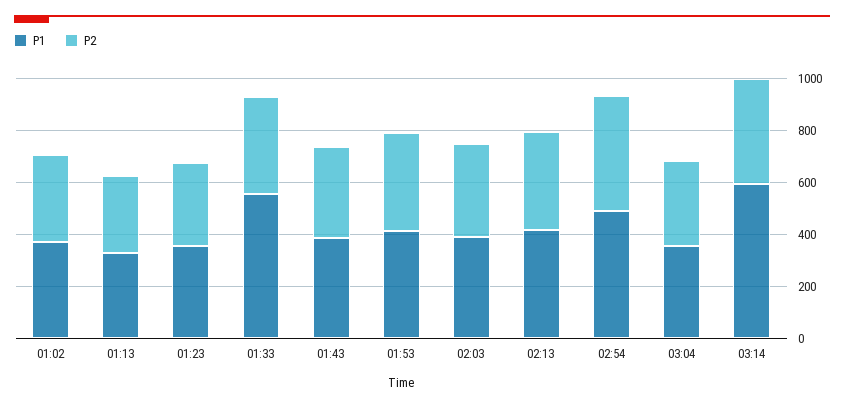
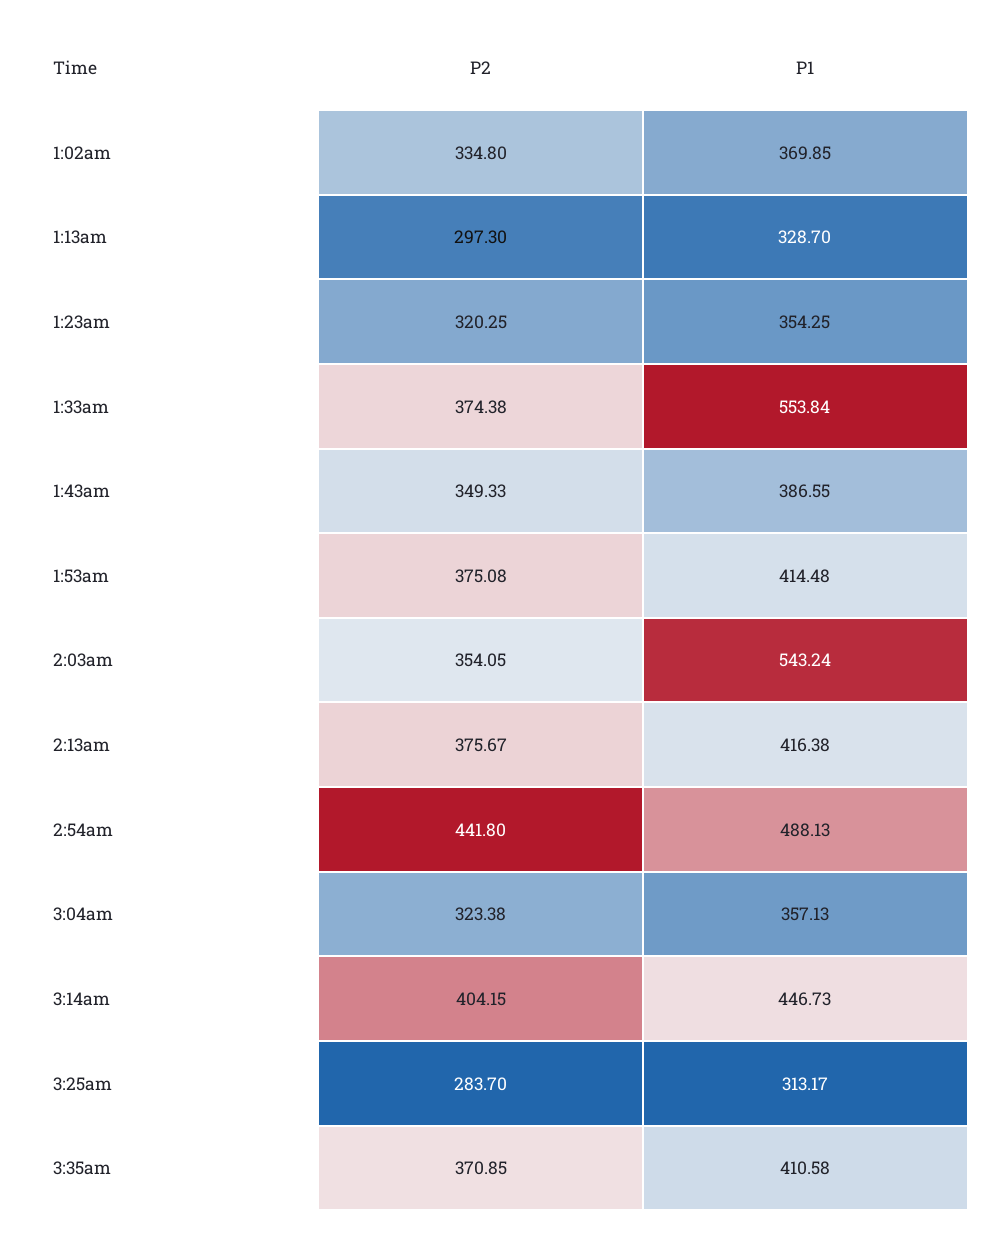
P1, 02:03: 400 -> 543.24
P1, 03:14: 600 -> 446.73
P2, 3:25am: none -> 283.7
P1, 3:25am: none -> 313.17
P2, 3:35am: none -> 370.85
P1, 3:35am: none -> 410.58

